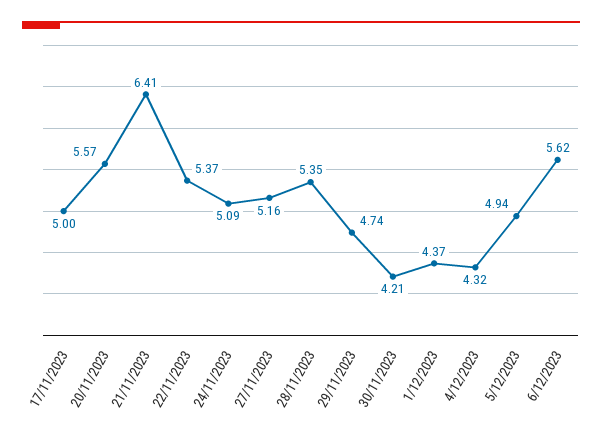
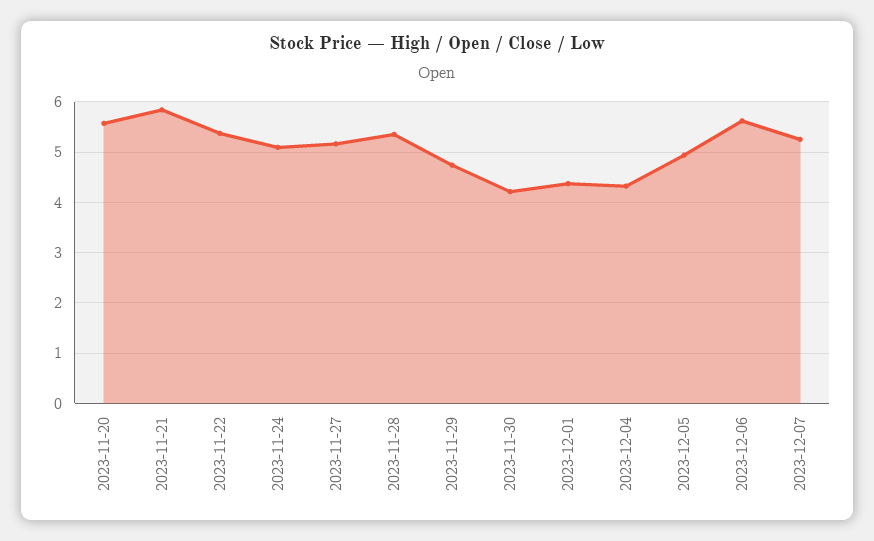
17/11/2023: 5 -> none
21/11/2023: 6.41 -> 5.8
2023-12-07: none -> 5.2

